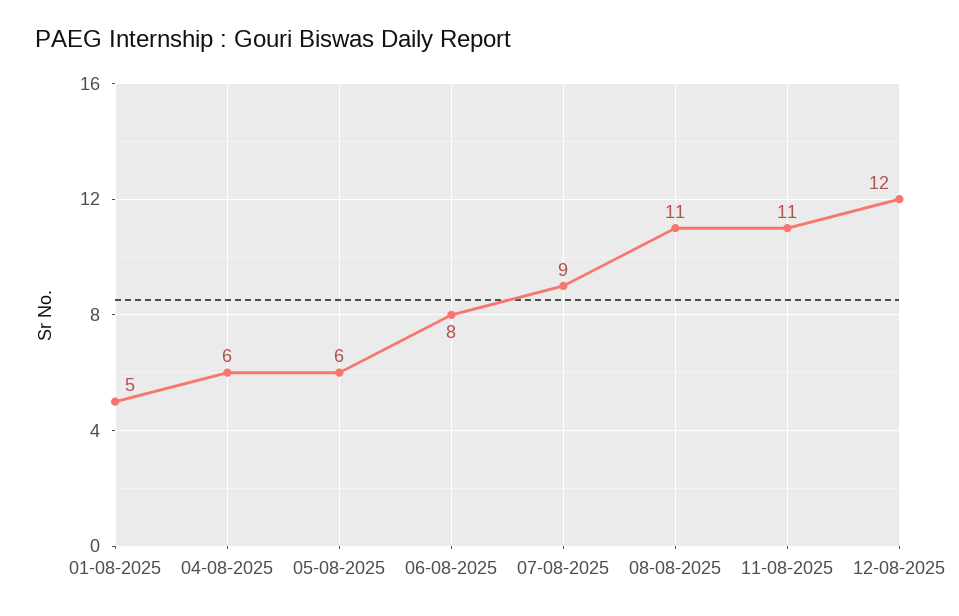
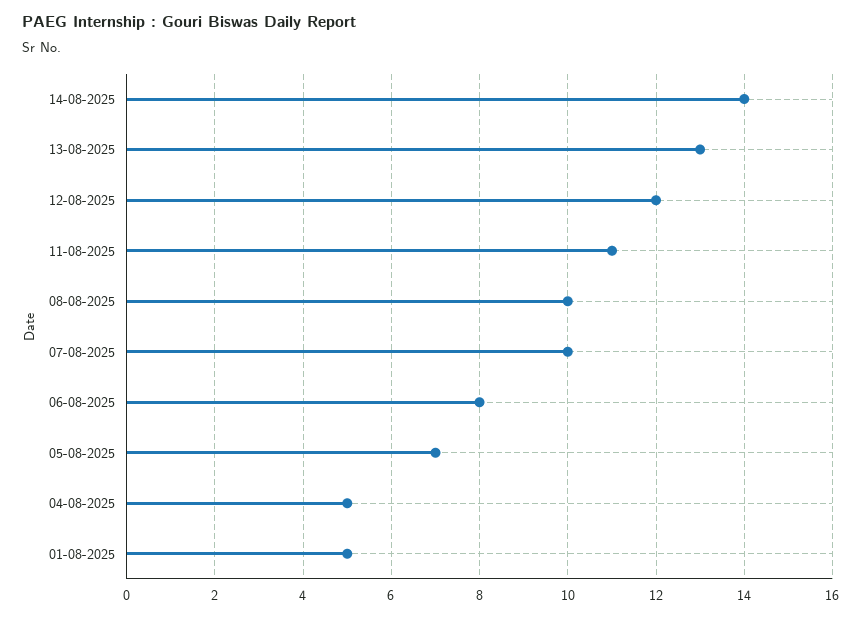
04-08-2025: 6 -> 5
05-08-2025: 6 -> 7
07-08-2025: 9 -> 10
08-08-2025: 11 -> 10
14-08-2025: none -> 14
13-08-2025: none -> 13

